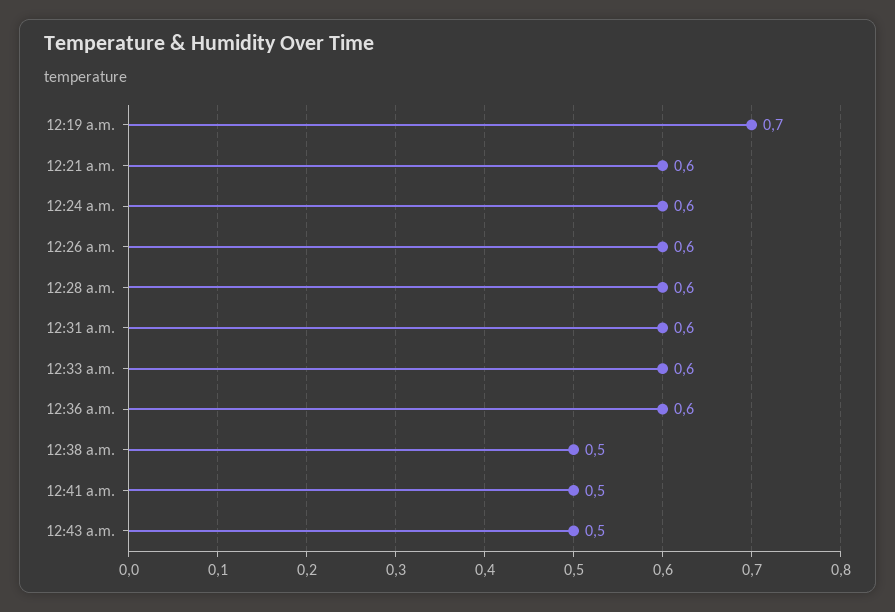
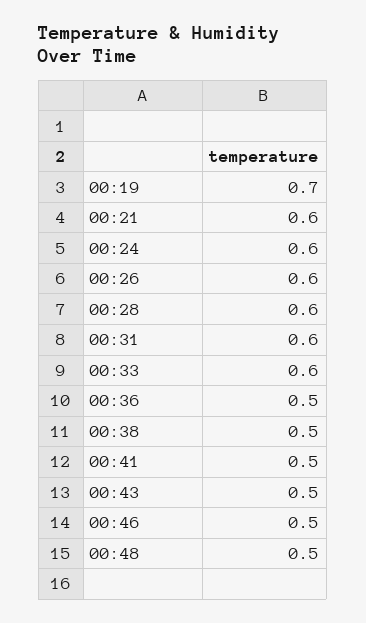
12:36 a.m.: 0.6 -> 0.5
00:46: none -> 0.5
00:48: none -> 0.5

